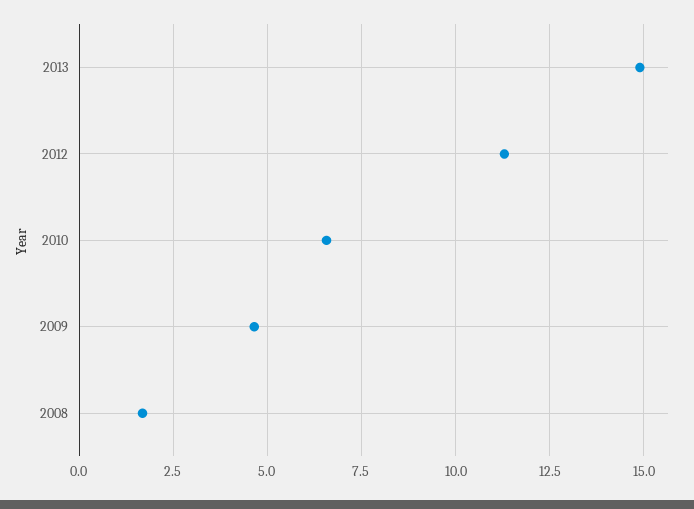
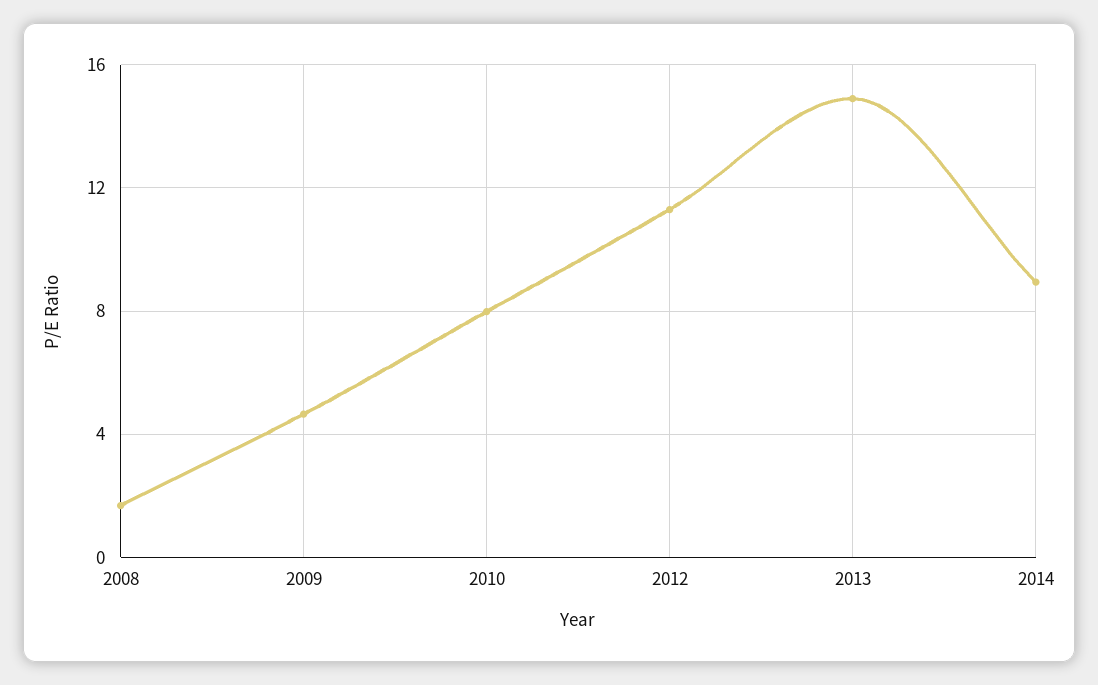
2010: 6.5 -> 8
2014: none -> 9

